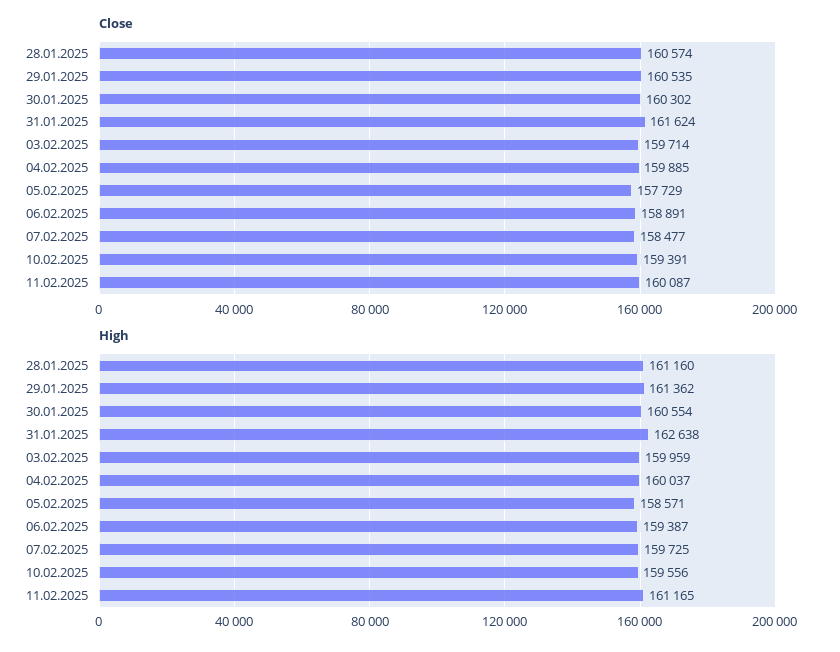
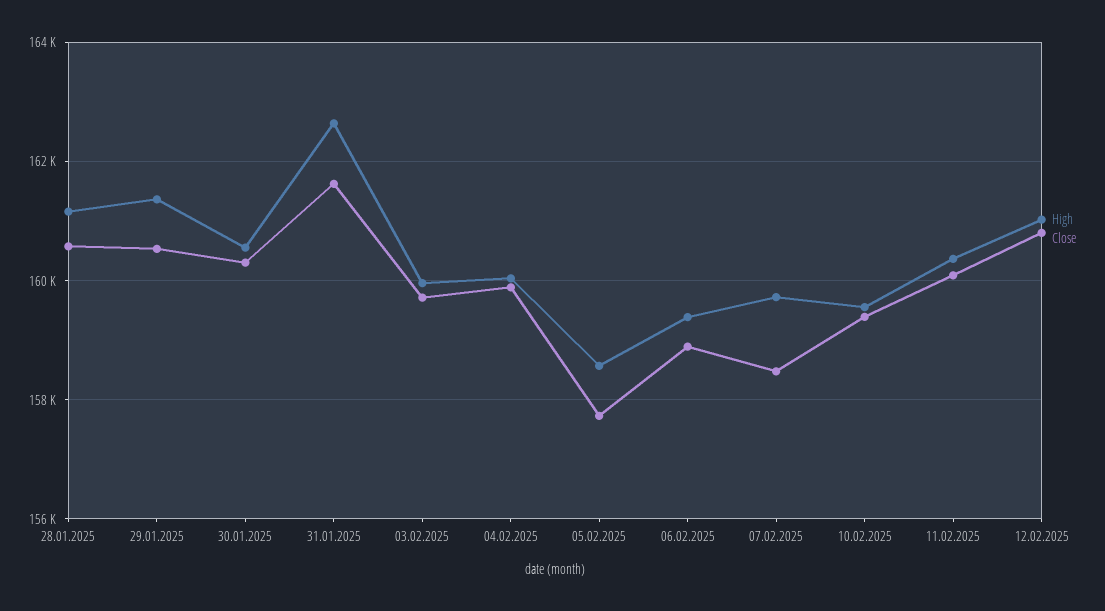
High, 11.02.2025: 161165 -> 160400
High, 12.02.2025: none -> 161000
Close, 12.02.2025: none -> 160800

